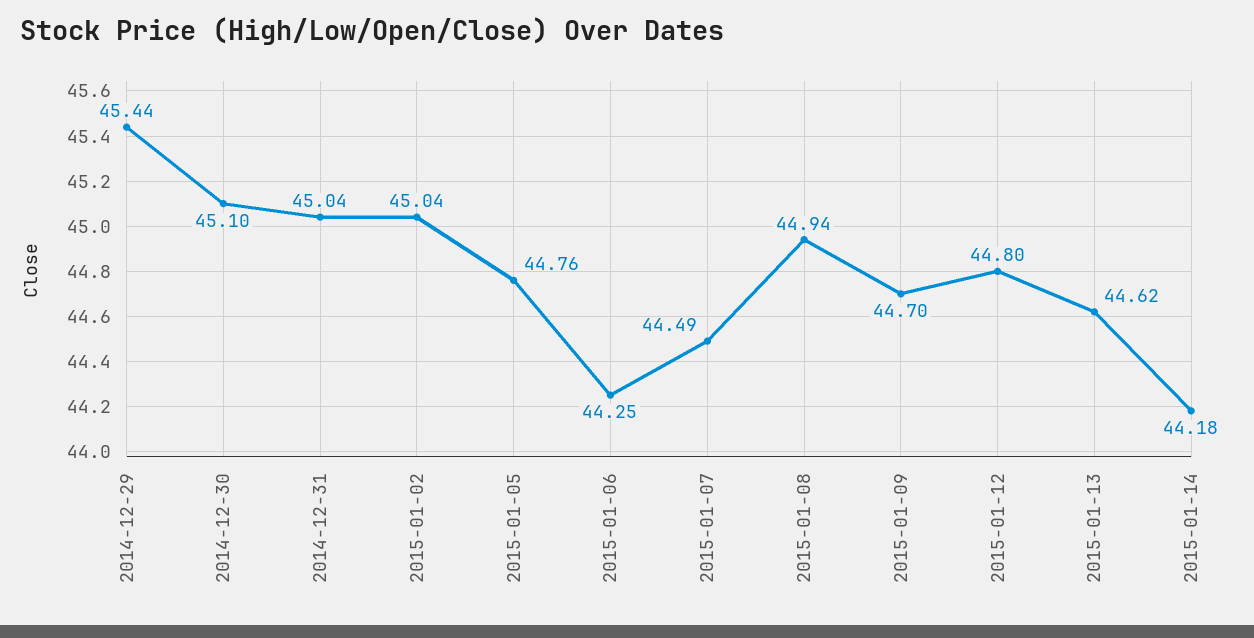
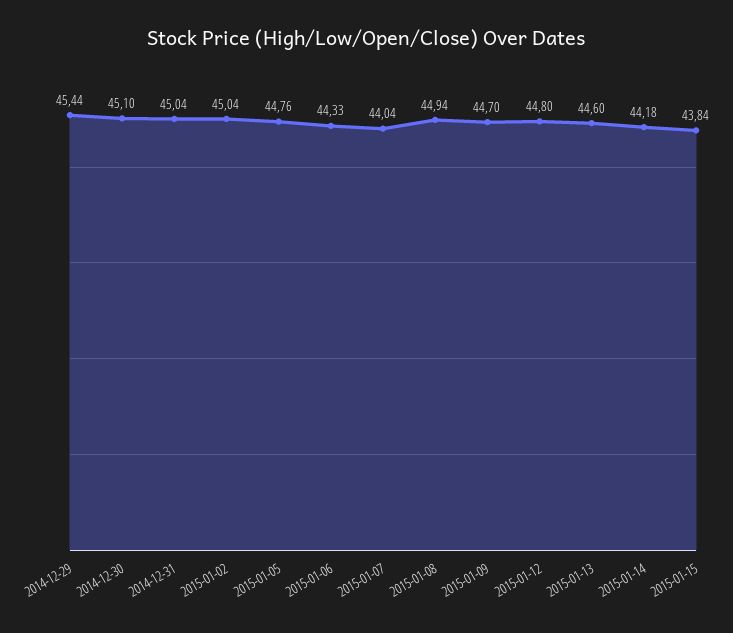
2015-01-06: 44.25 -> 44.33
2015-01-07: 44.49 -> 44.04
2015-01-13: 44.62 -> 44.6
2015-01-15: none -> 43.84

